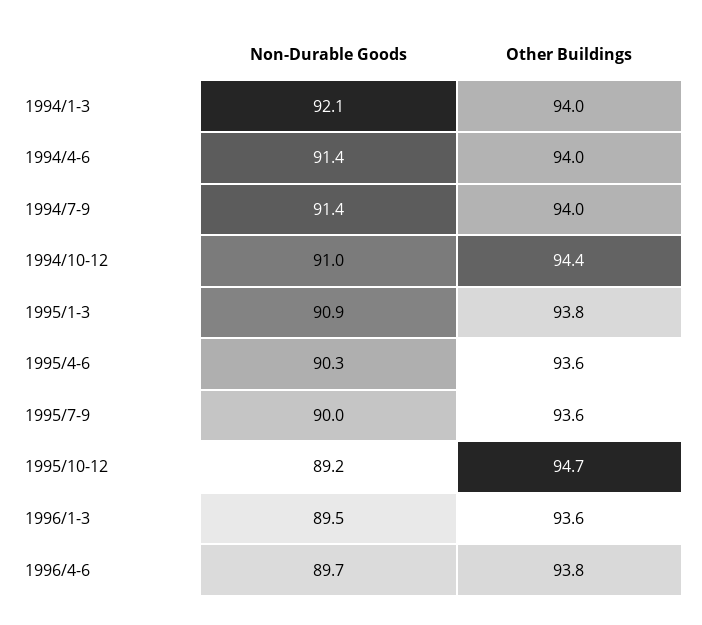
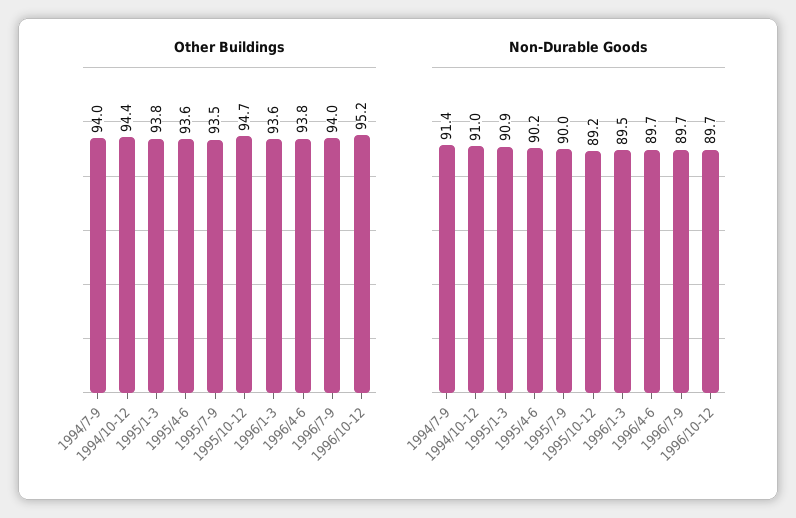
Non-Durable Goods, 1994/1-3: 92.1 -> none
Other Buildings, 1994/1-3: 94 -> none
Non-Durable Goods, 1994/4-6: 91.4 -> none
Other Buildings, 1994/4-6: 94 -> none
Non-Durable Goods, 1995/4-6: 90.3 -> 90.2
Other Buildings, 1995/7-9: 93.6 -> 93.5
Other Buildings, 1996/7-9: none -> 94
Other Buildings, 1996/10-12: none -> 95.2
Non-Durable Goods, 1996/7-9: none -> 89.7
Non-Durable Goods, 1996/10-12: none -> 89.7

